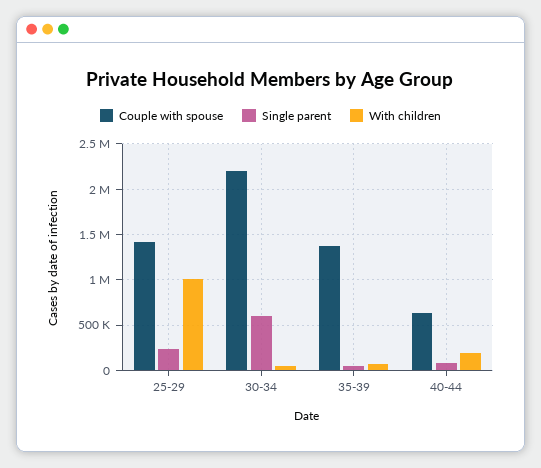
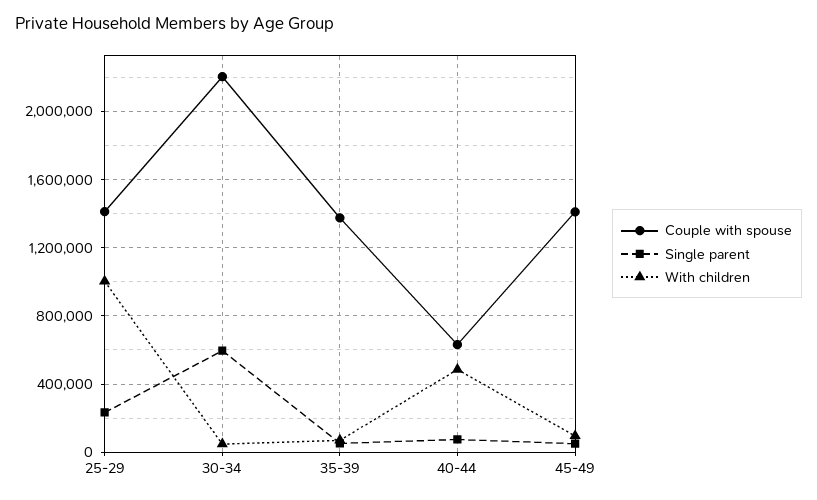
With children, 40-44: 200000 -> 500000
Couple with spouse, 45-49: none -> 1400000
Single parent, 45-49: none -> 50000
With children, 45-49: none -> 100000

